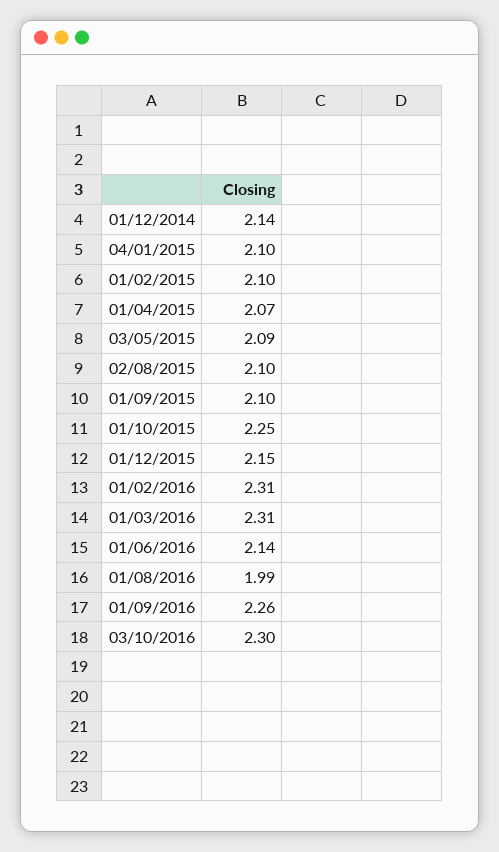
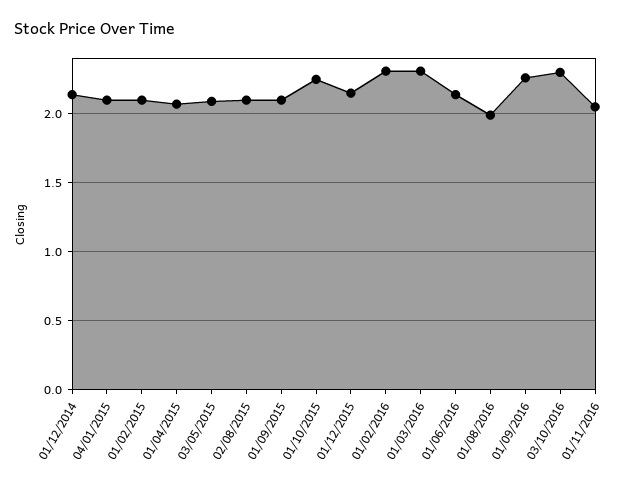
01/11/2016: none -> 2.05

